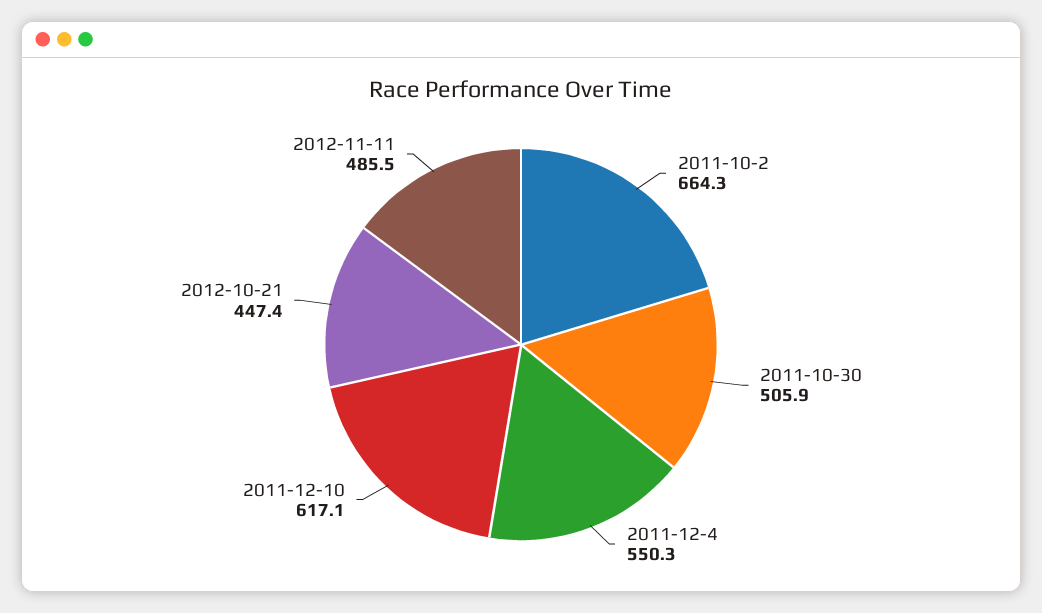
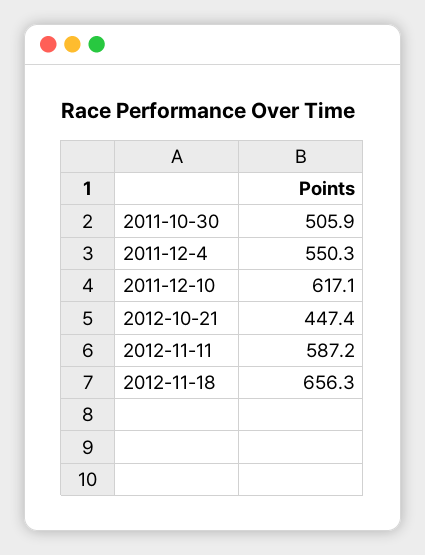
2011-10-2: 664.3 -> none
2012-11-11: 485.5 -> 587.2
2012-11-18: none -> 656.3

